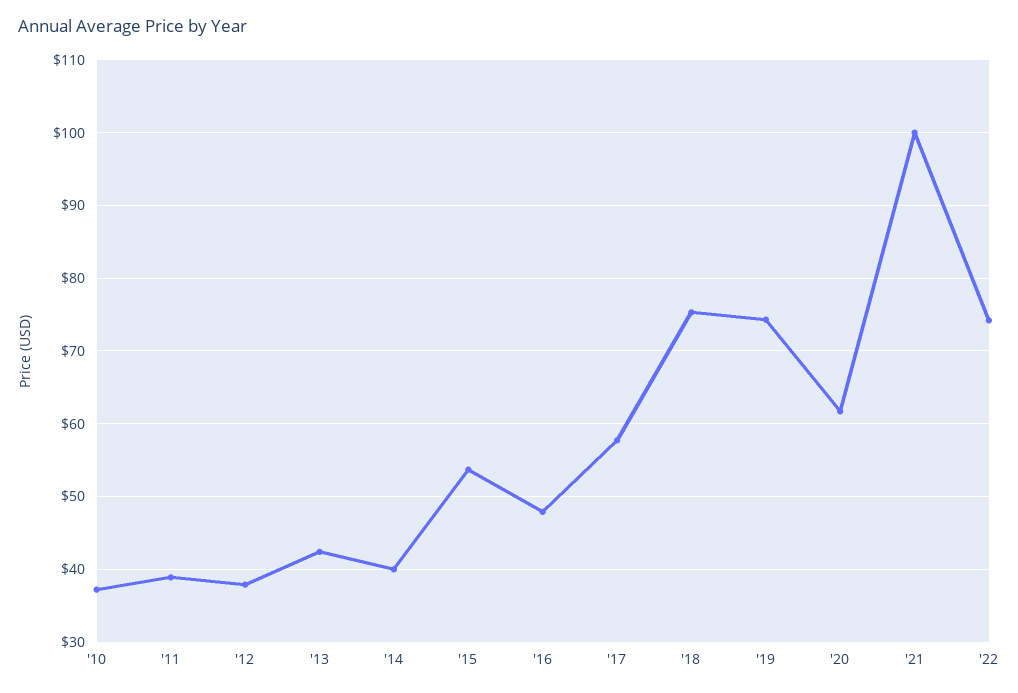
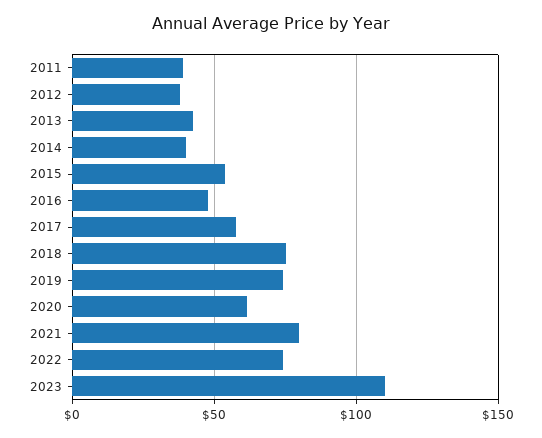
'10: 37 -> none
'21: 100 -> 80
2023: none -> 110

